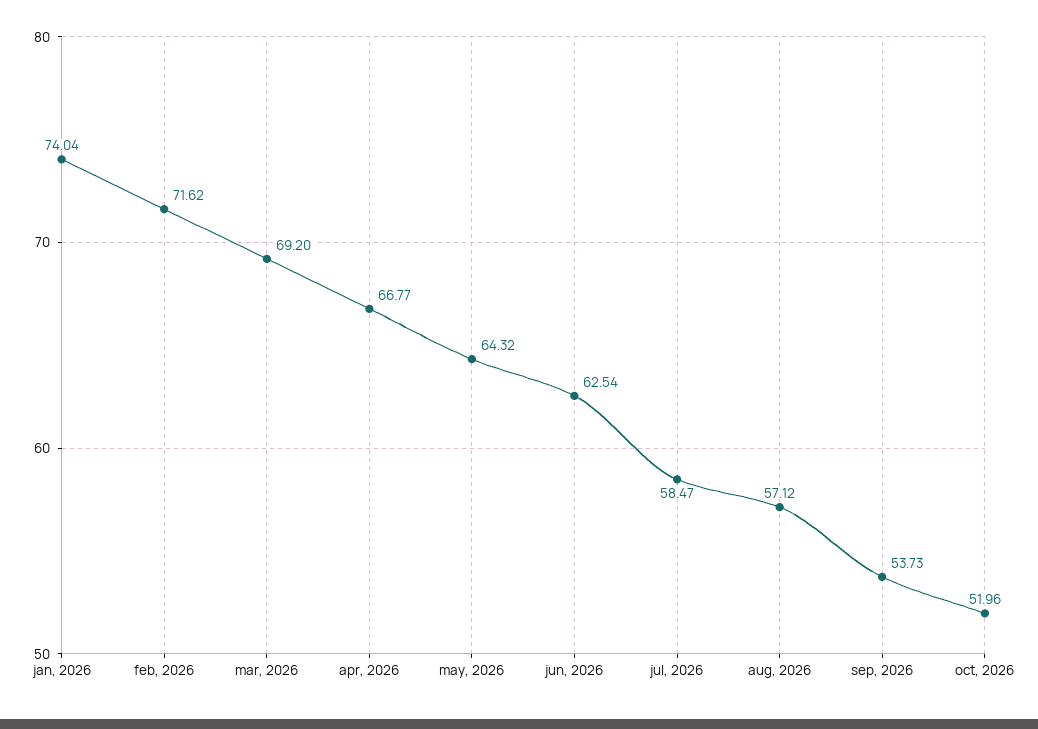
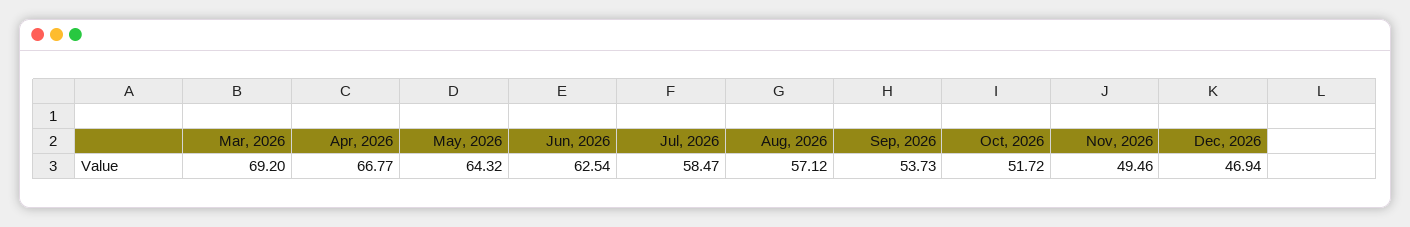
jan, 2026: 74.04 -> none
feb, 2026: 71.62 -> none
oct, 2026: 51.96 -> 51.72
Nov, 2026: none -> 49.46
Dec, 2026: none -> 46.94

